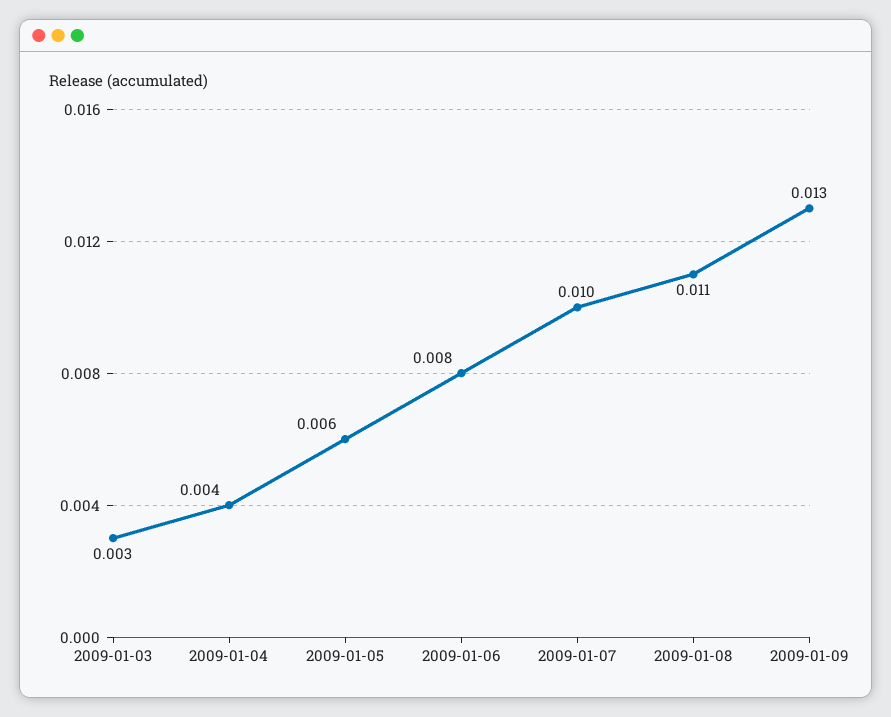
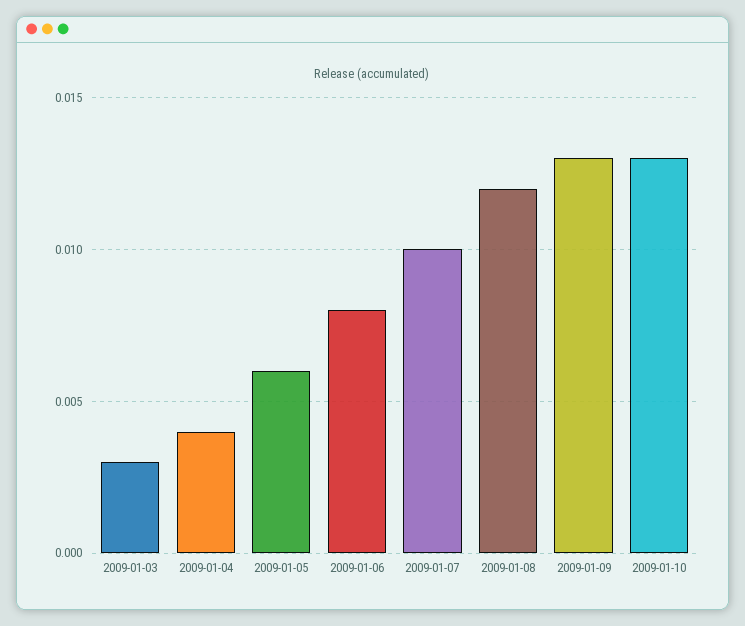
2009-01-08: 0.011 -> 0.012
2009-01-10: none -> 0.013

